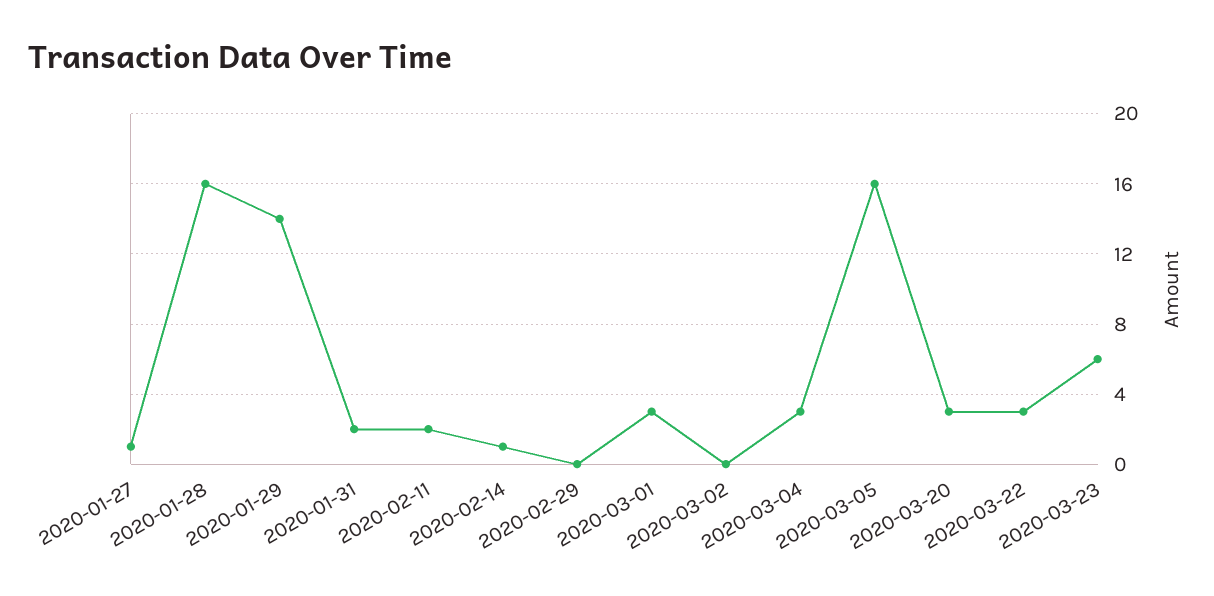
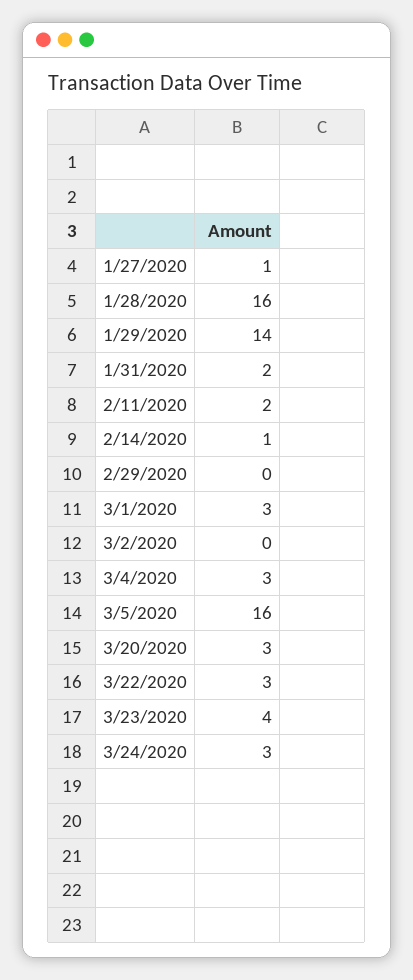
2020-03-23: 6 -> 4
3/24/2020: none -> 3

